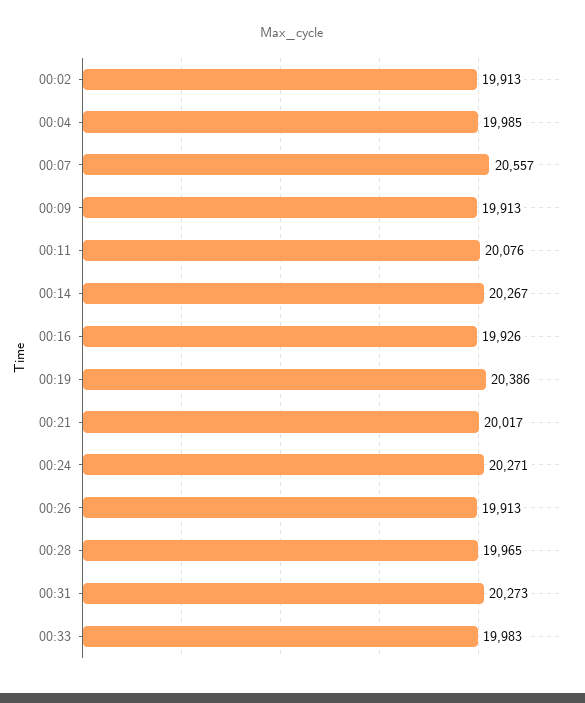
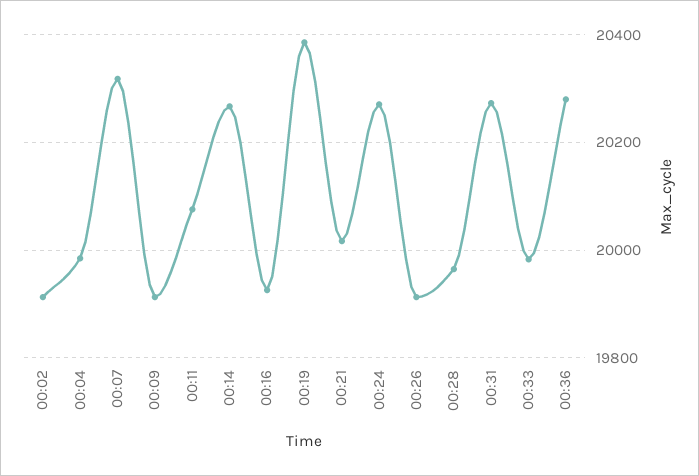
00:07: 20557 -> 20320
00:36: none -> 20280

